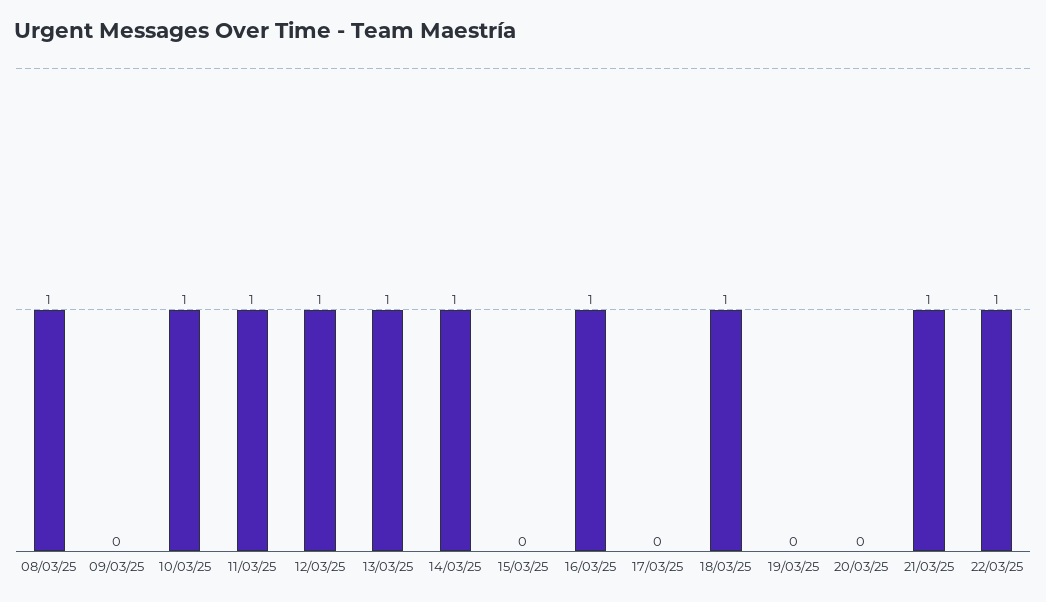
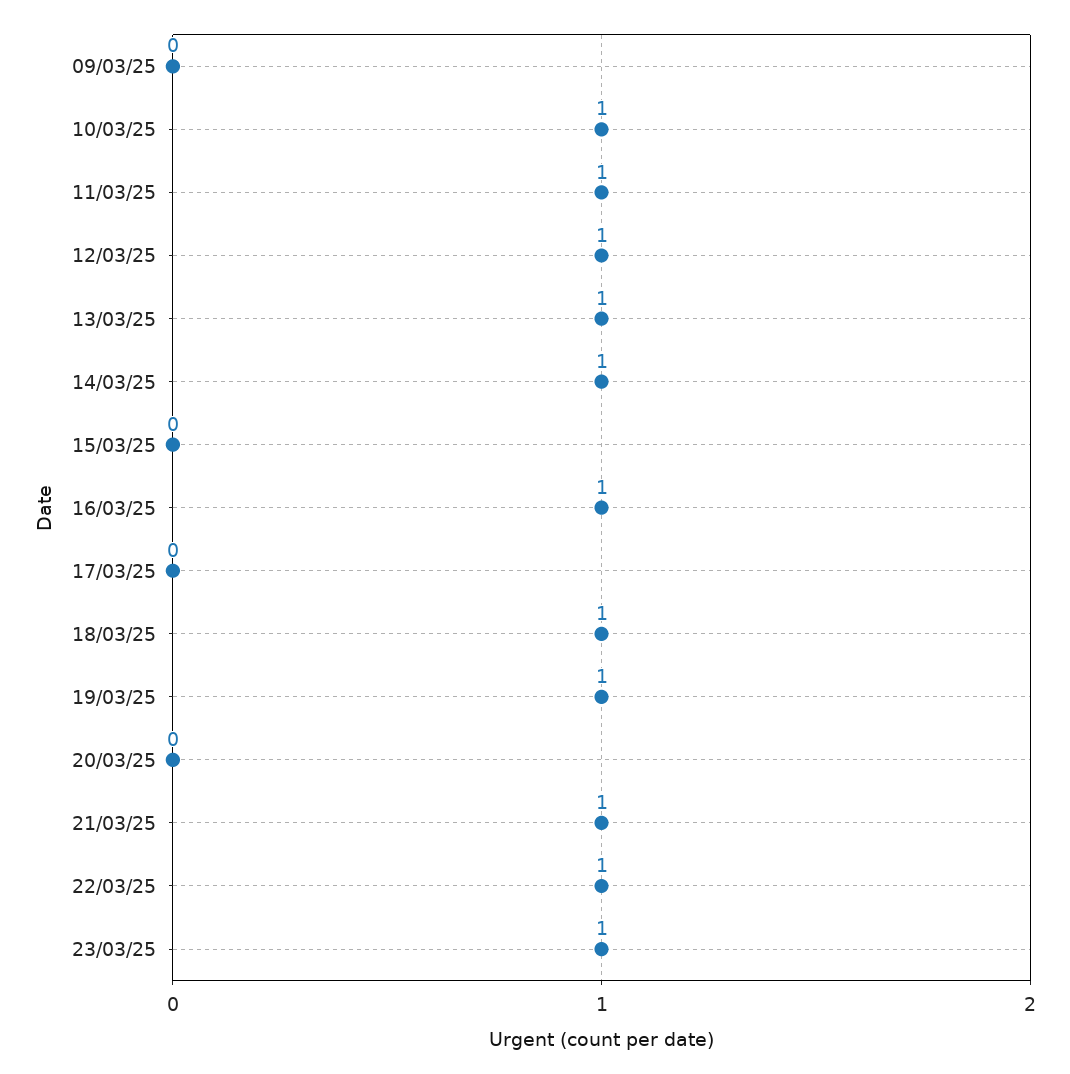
08/03/25: 1 -> none
19/03/25: 0 -> 1
23/03/25: none -> 1

